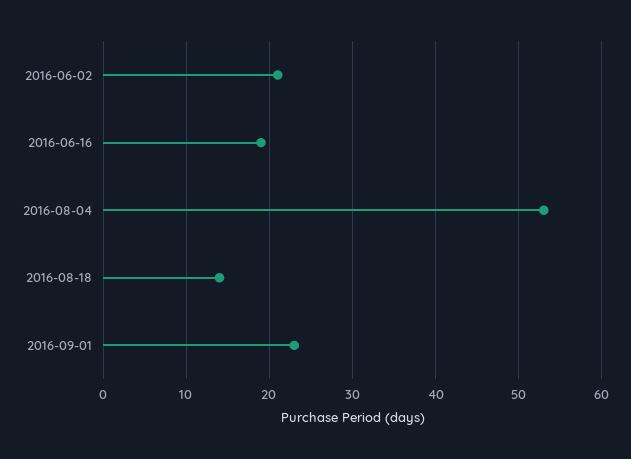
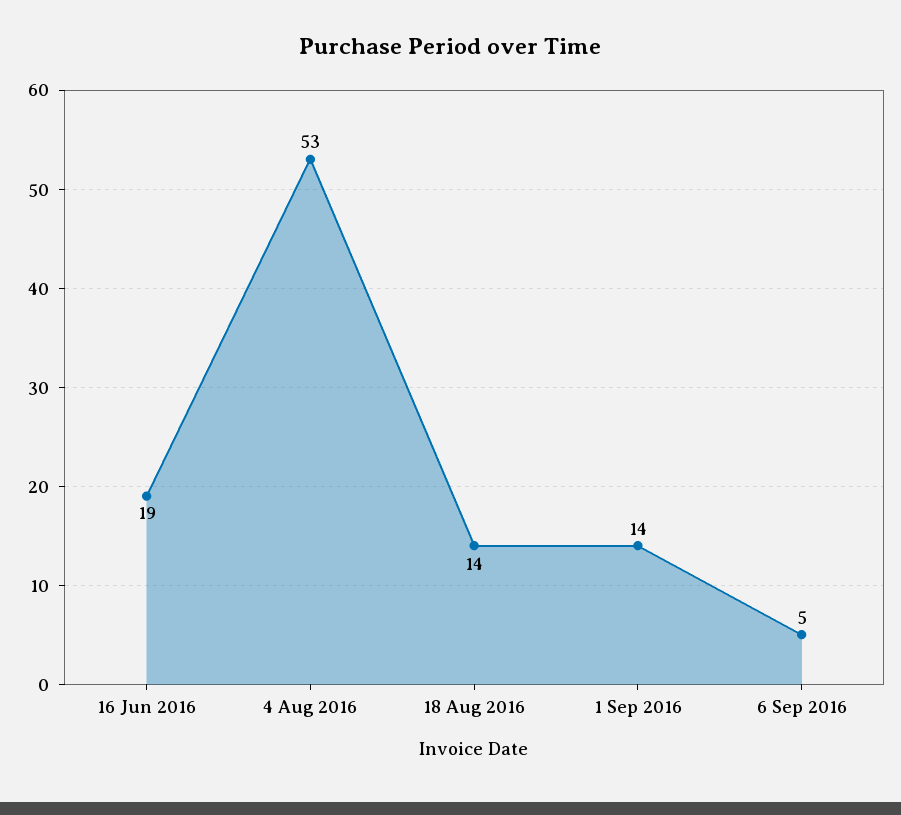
2016-06-02: 21 -> none
2016-09-01: 23 -> 14
6 Sep 2016: none -> 5

